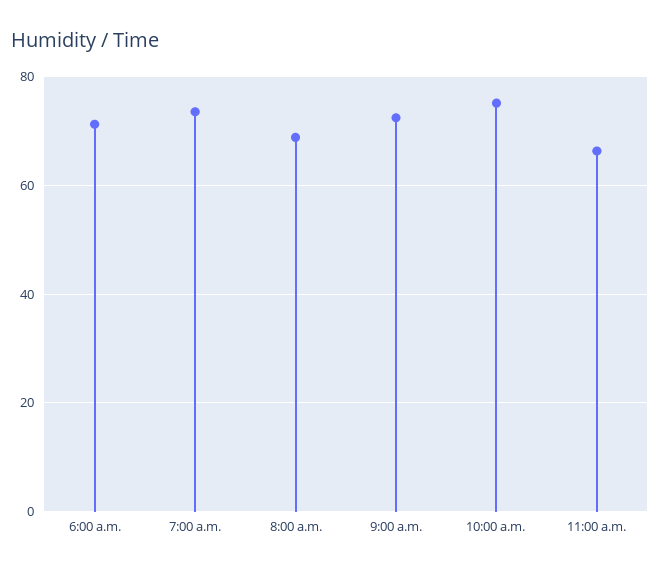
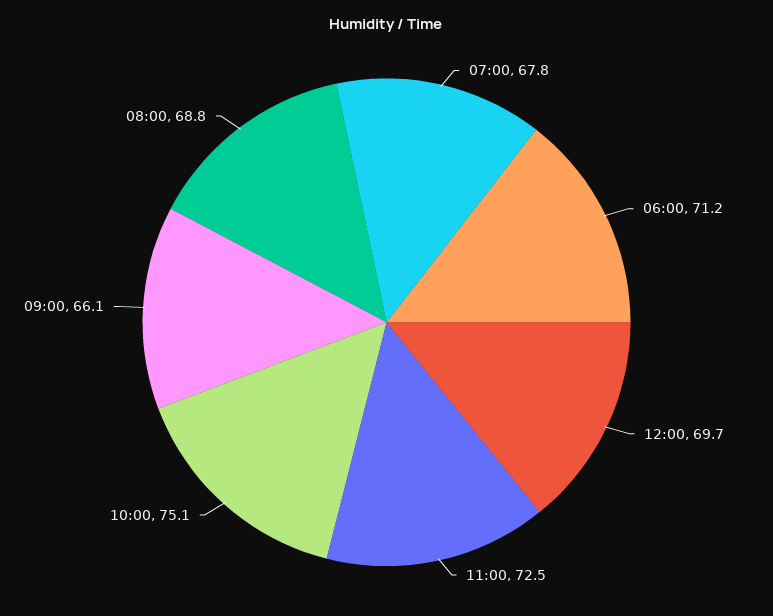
7:00 a.m.: 74 -> 67.8
9:00 a.m.: 72 -> 66.1
11:00 a.m.: 66 -> 72.5
12:00: none -> 69.7

